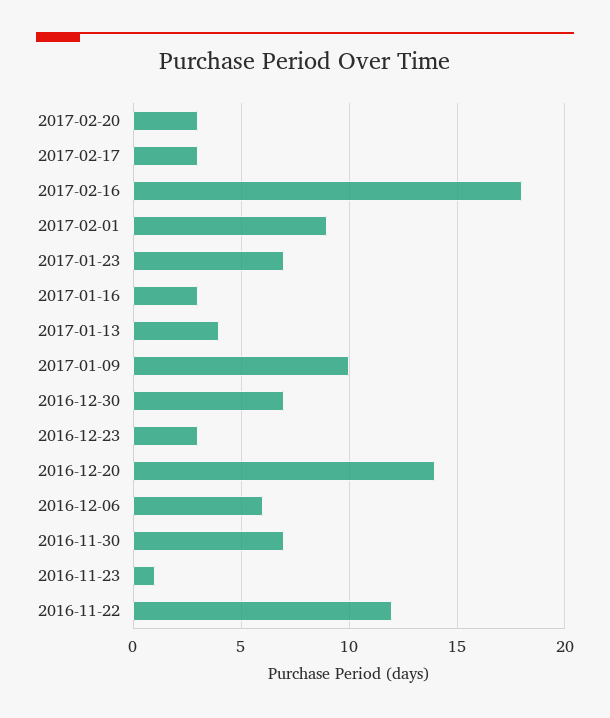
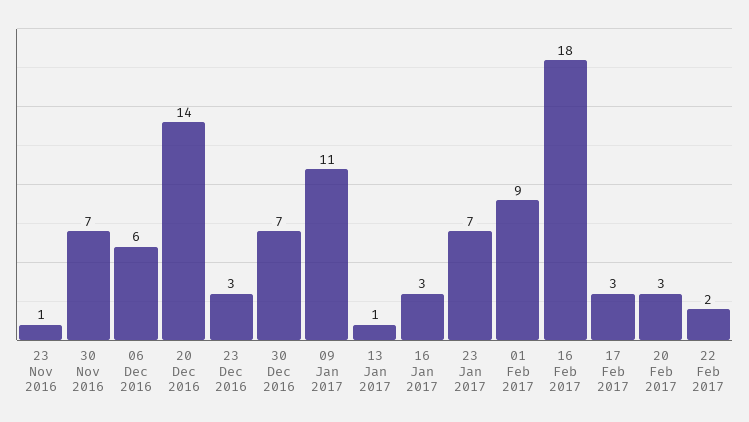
2017-01-13: 4 -> 1
2017-01-09: 10 -> 11
2016-11-22: 12 -> none
22 Feb 2017: none -> 2

